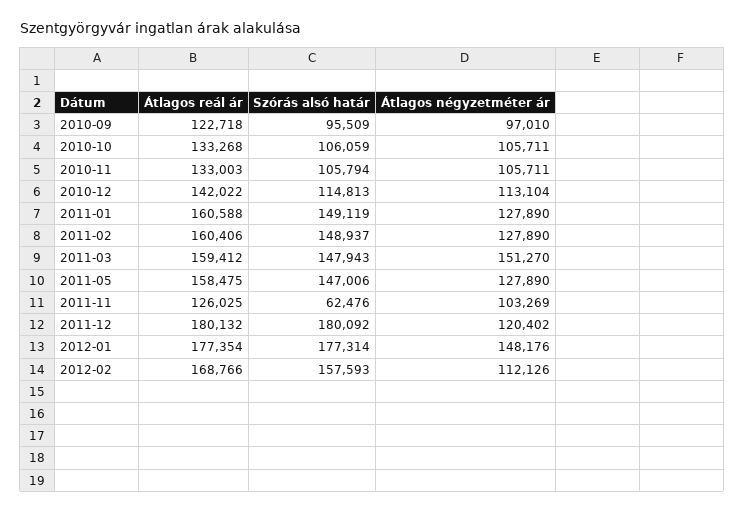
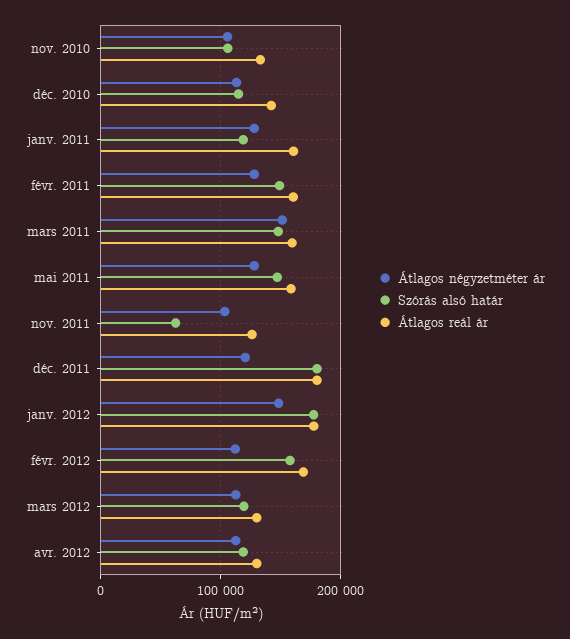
Átlagos reál ár, 2010-09: 122718 -> none
Szórás alsó határ, 2010-09: 95509 -> none
Átlagos négyzetméter ár, 2010-09: 97010 -> none
Átlagos reál ár, 2010-10: 133268 -> none
Szórás alsó határ, 2010-10: 106059 -> none
Átlagos négyzetméter ár, 2010-10: 105711 -> none
Szórás alsó határ, 2011-01: 149119 -> 120000
Átlagos négyzetméter ár, mars 2012: none -> 110000
Szórás alsó határ, mars 2012: none -> 120000
Átlagos reál ár, mars 2012: none -> 130000
Átlagos négyzetméter ár, avr. 2012: none -> 110000
Szórás alsó határ, avr. 2012: none -> 120000
Átlagos reál ár, avr. 2012: none -> 130000

